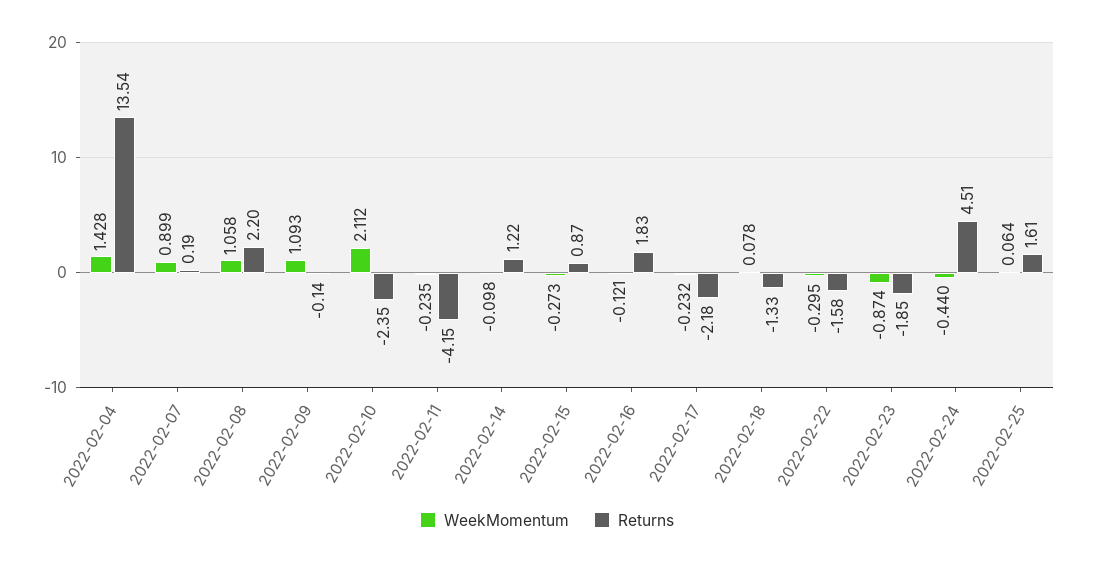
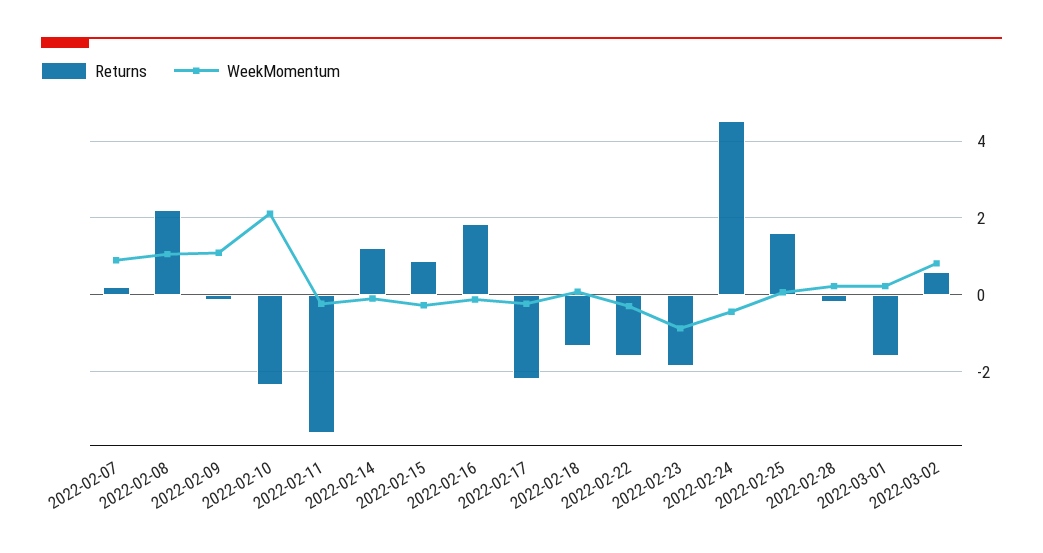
WeekMomentum, 2022-02-04: 1.428 -> none
Returns, 2022-02-04: 13.54 -> none
Returns, 2022-02-11: -4.15 -> -3.6
Returns, 2022-02-28: none -> -0.2
WeekMomentum, 2022-02-28: none -> 0.2
Returns, 2022-03-01: none -> -1.6
WeekMomentum, 2022-03-01: none -> 0.2
Returns, 2022-03-02: none -> 0.6
WeekMomentum, 2022-03-02: none -> 0.8

